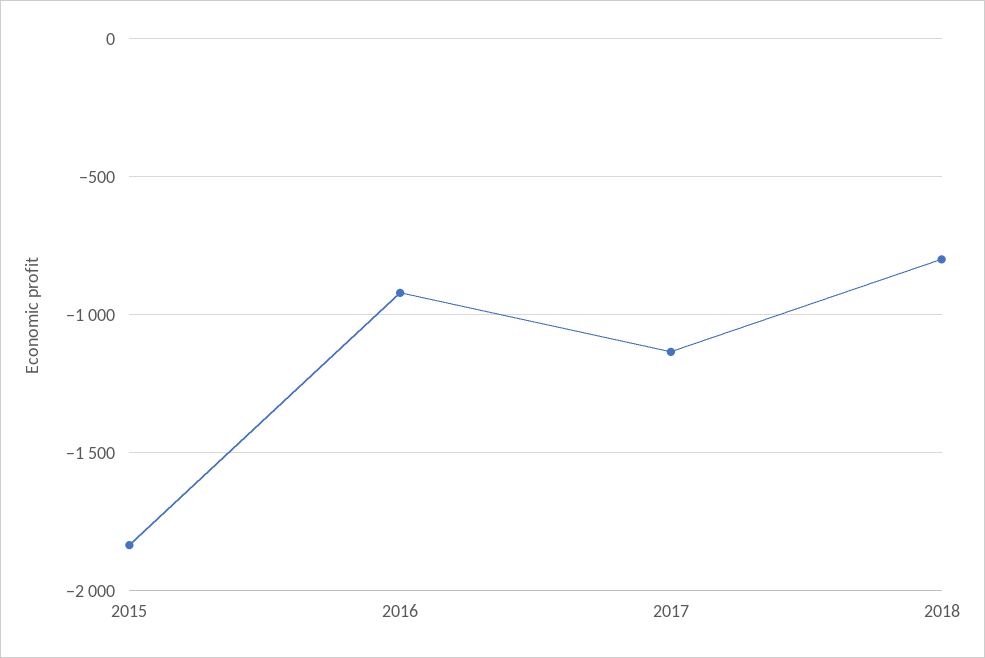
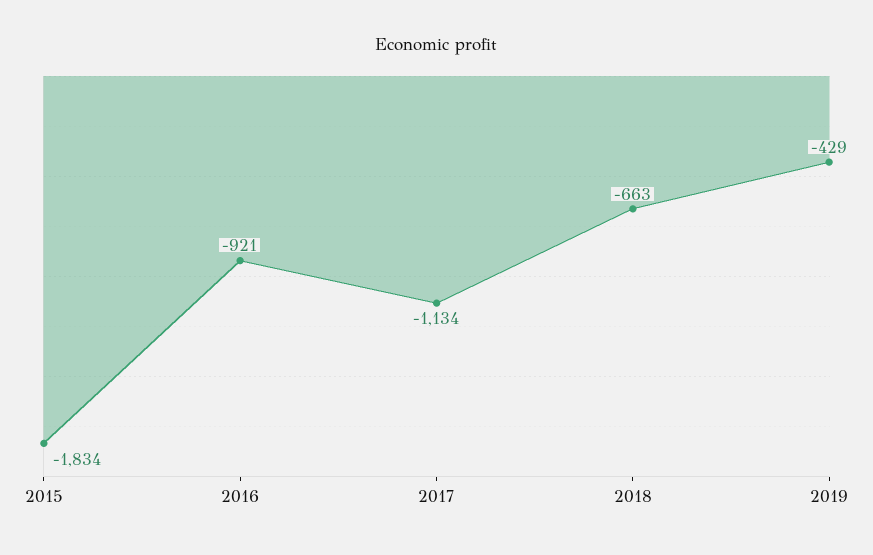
2018: -800 -> -663
2019: none -> -429

